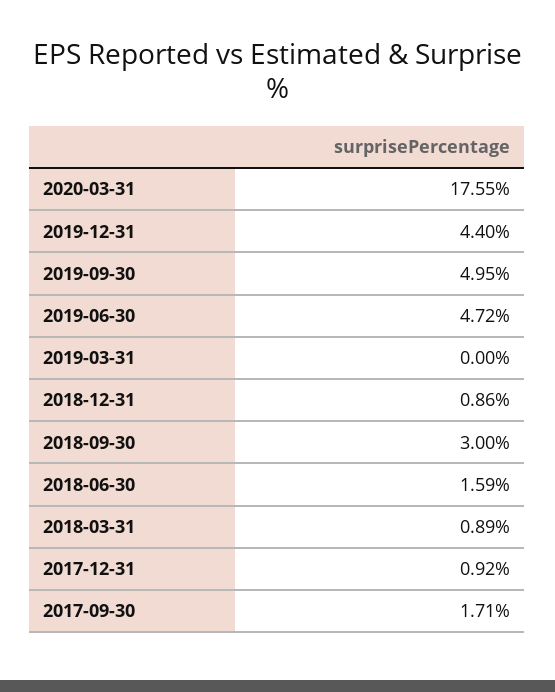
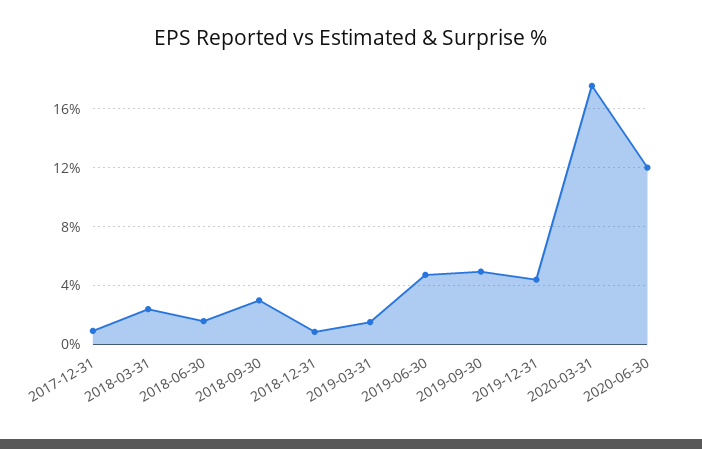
2019-03-31: 0 -> 1.5
2018-03-31: 0.89 -> 2.5
2017-09-30: 1.71 -> none
2020-06-30: none -> 12

